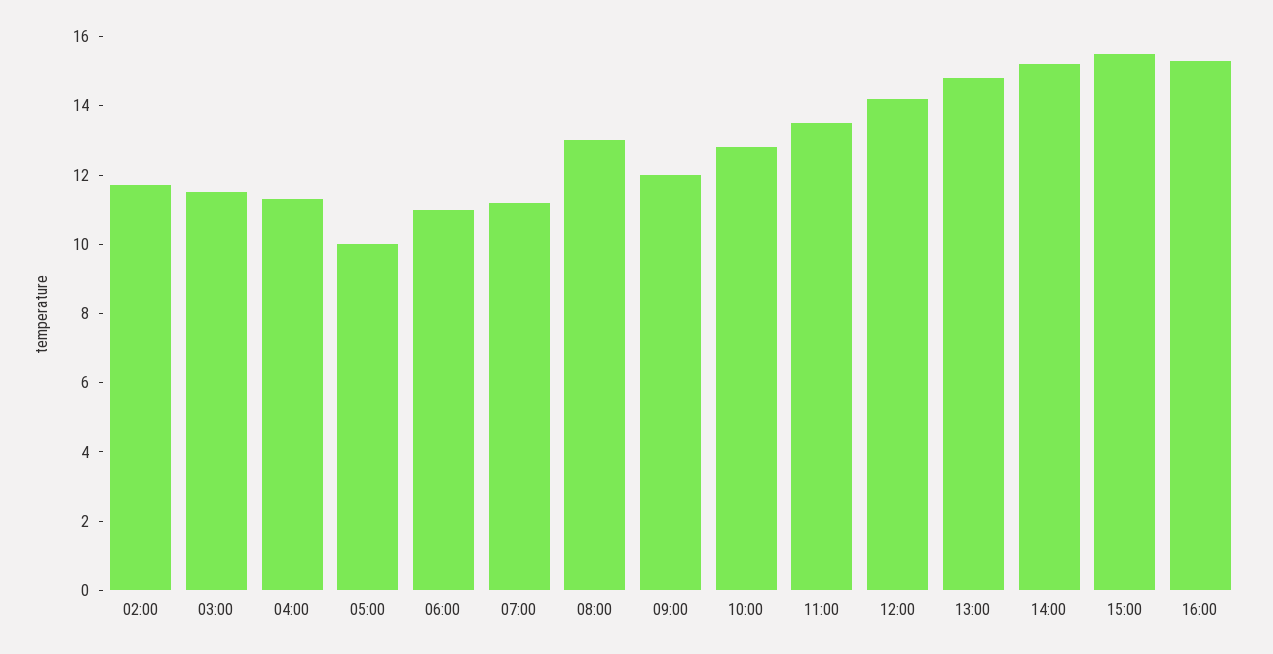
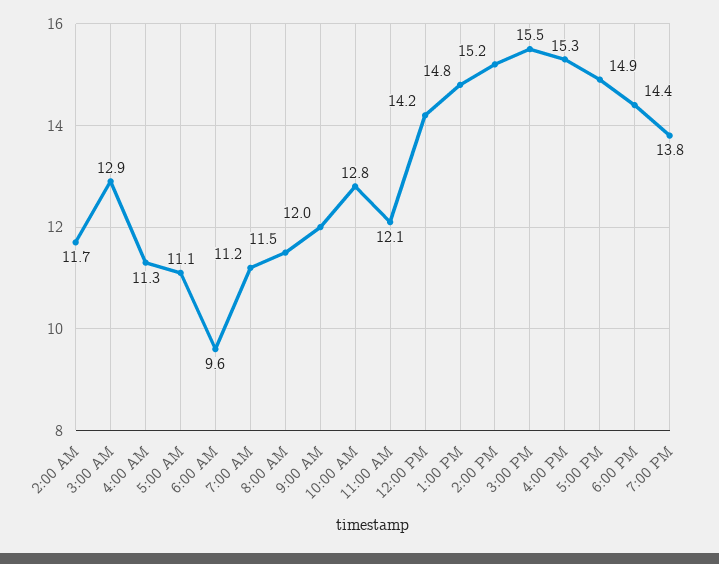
03:00: 11.5 -> 12.9
05:00: 10 -> 11.1
06:00: 11 -> 9.6
08:00: 13 -> 11.5
11:00: 13.5 -> 12.1
5:00 PM: none -> 14.9
6:00 PM: none -> 14.4
7:00 PM: none -> 13.8

